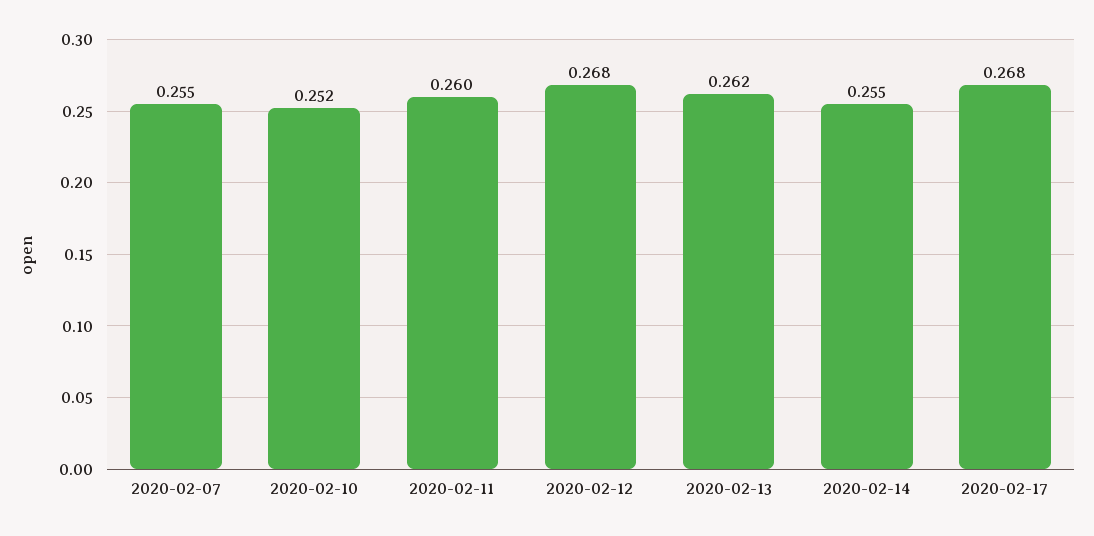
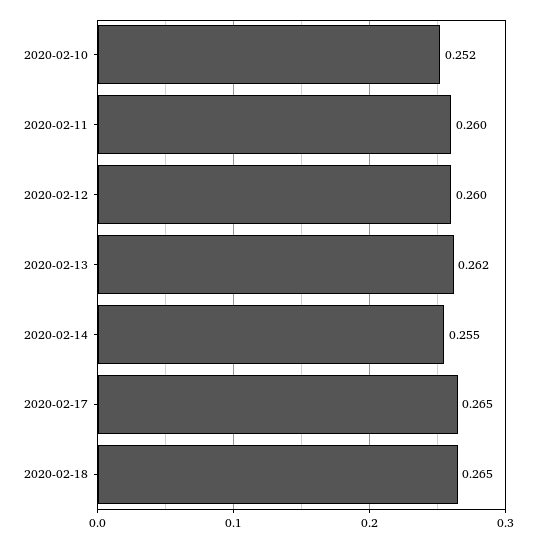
2020-02-07: 0.255 -> none
2020-02-12: 0.268 -> 0.26
2020-02-17: 0.268 -> 0.265
2020-02-18: none -> 0.265

